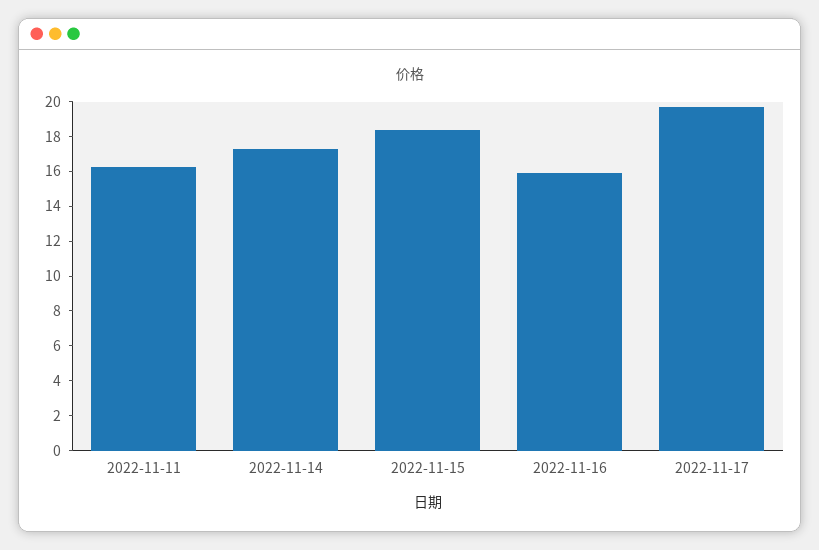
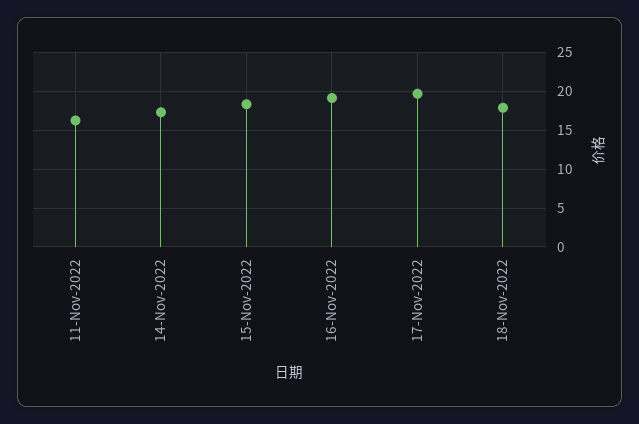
2022-11-16: 16 -> 19
18-Nov-2022: none -> 18

